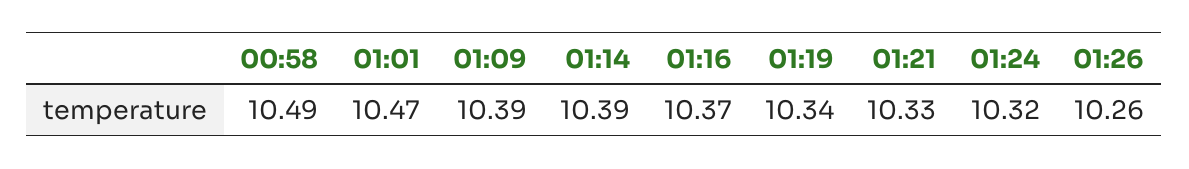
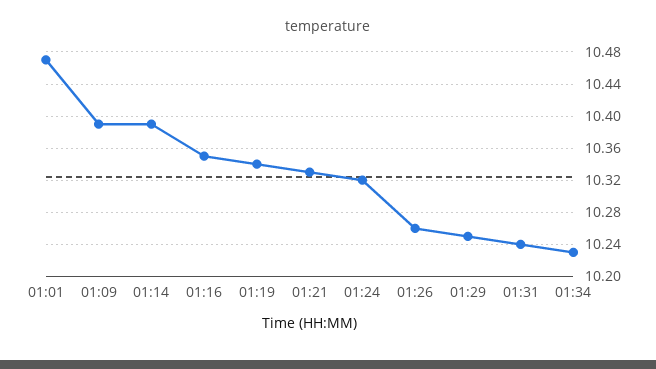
00:58: 10.49 -> none
01:16: 10.37 -> 10.35
01:29: none -> 10.25
01:31: none -> 10.24
01:34: none -> 10.23

